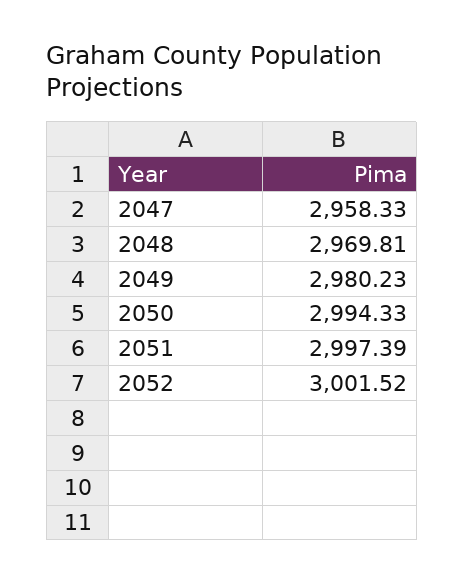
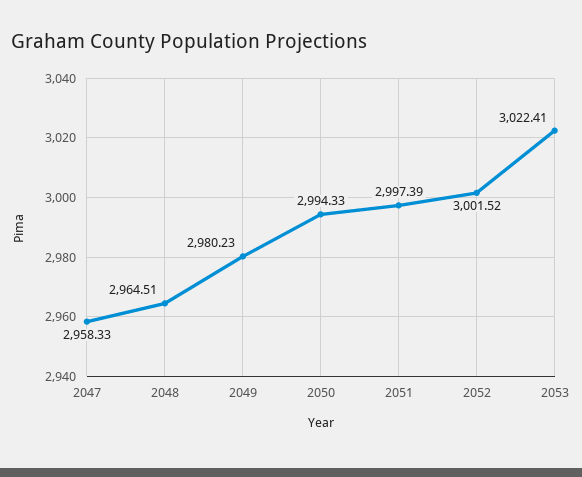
2048: 2969.81 -> 2964.51
2053: none -> 3022.41

